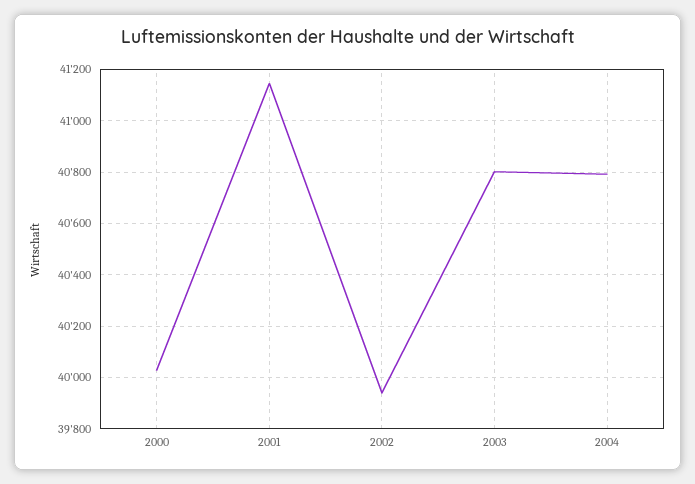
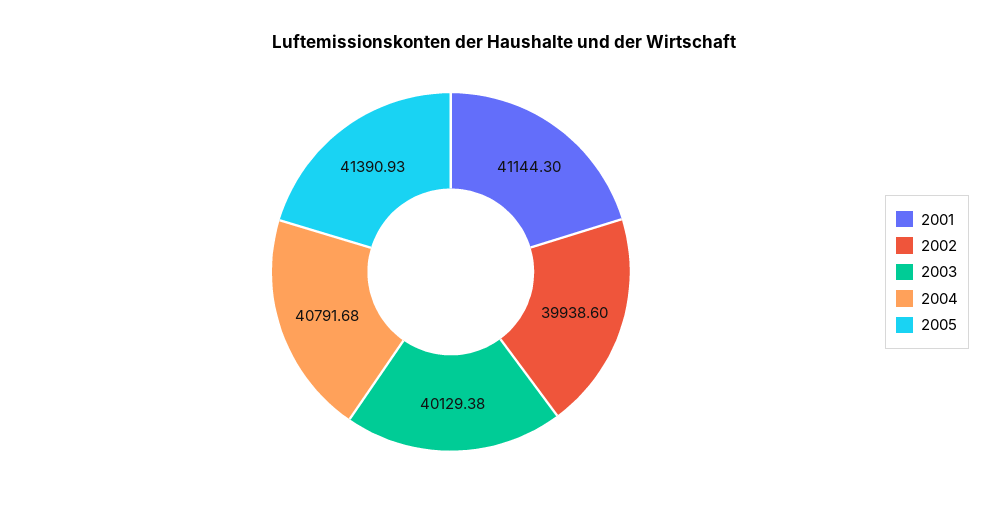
2000: 40025 -> none
2003: 40800 -> 40129.38
2005: none -> 41390.93

